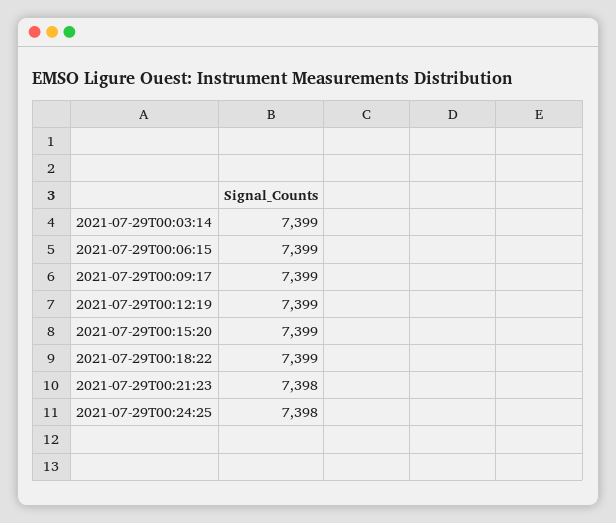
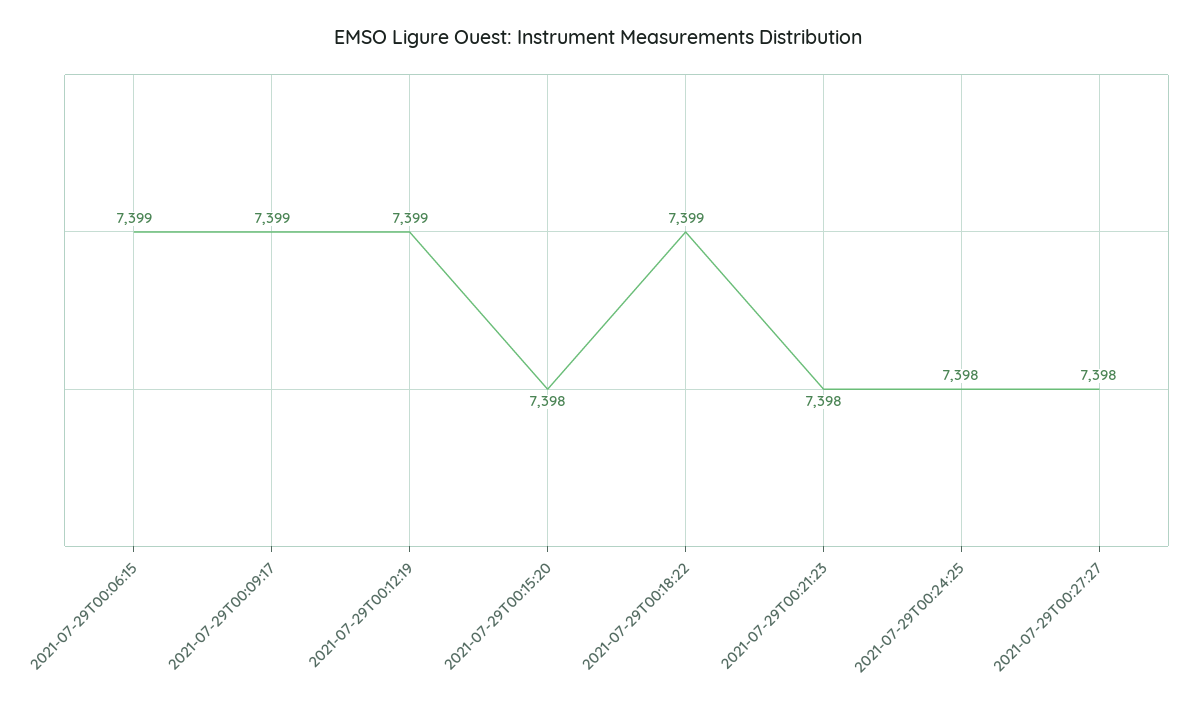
2021-07-29T00:03:14: 7399 -> none
2021-07-29T00:15:20: 7399 -> 7398
2021-07-29T00:27:27: none -> 7398

